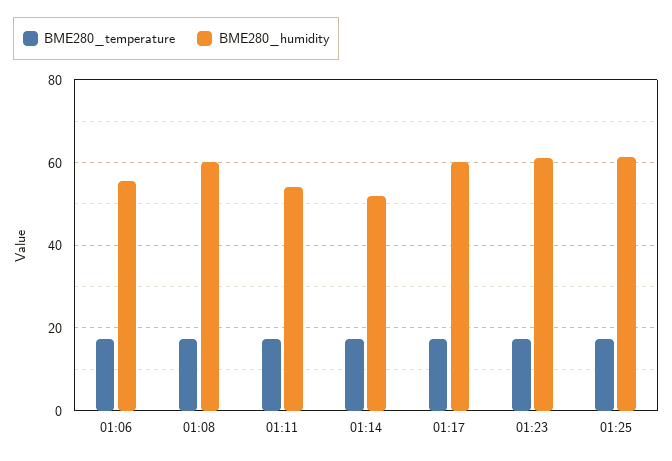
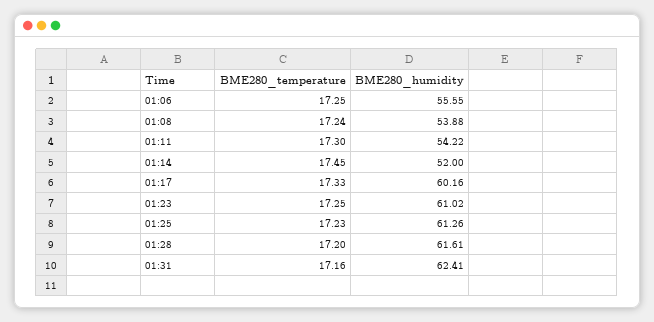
BME280_humidity, 01:08: 60 -> 53.88
BME280_temperature, 01:28: none -> 17.2
BME280_humidity, 01:28: none -> 61.61
BME280_temperature, 01:31: none -> 17.16
BME280_humidity, 01:31: none -> 62.41

